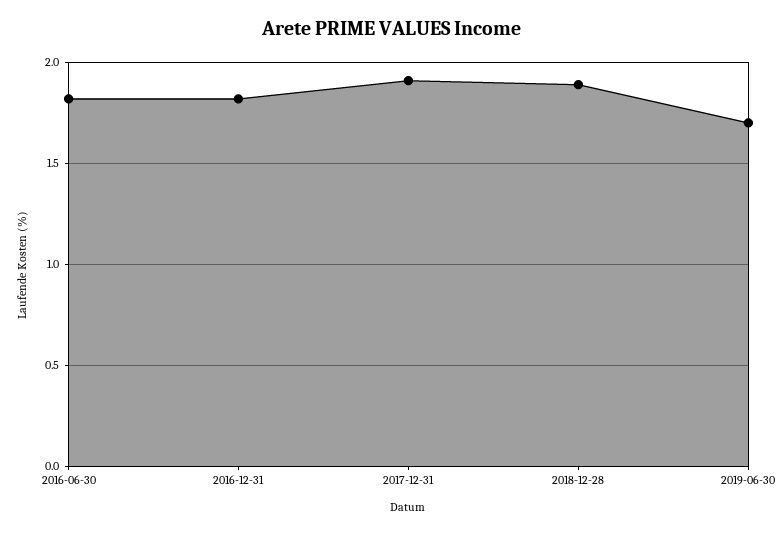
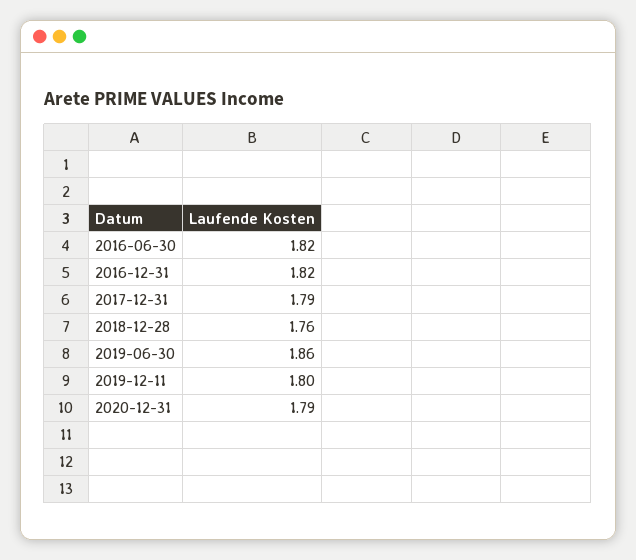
2017-12-31: 1.9 -> 1.79
2018-12-28: 1.9 -> 1.76
2019-06-30: 1.7 -> 1.86
2019-12-11: none -> 1.8
2020-12-31: none -> 1.79

